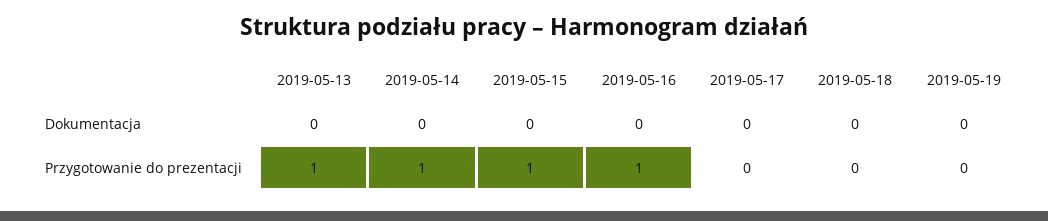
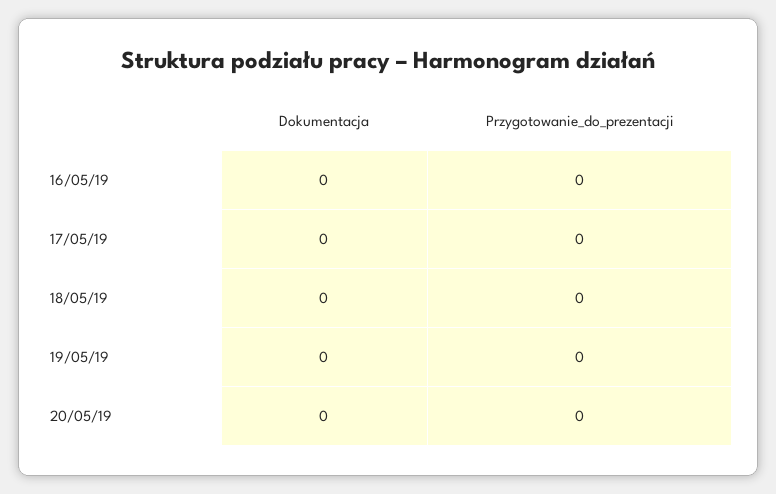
2019-05-13, Dokumentacja: 0 -> none
2019-05-14, Dokumentacja: 0 -> none
2019-05-15, Dokumentacja: 0 -> none
2019-05-13, Przygotowanie do prezentacji: 1 -> none
2019-05-14, Przygotowanie do prezentacji: 1 -> none
2019-05-15, Przygotowanie do prezentacji: 1 -> none
2019-05-16, Przygotowanie do prezentacji: 1 -> 0
20/05/19, Dokumentacja: none -> 0
20/05/19, Przygotowanie do prezentacji: none -> 0

